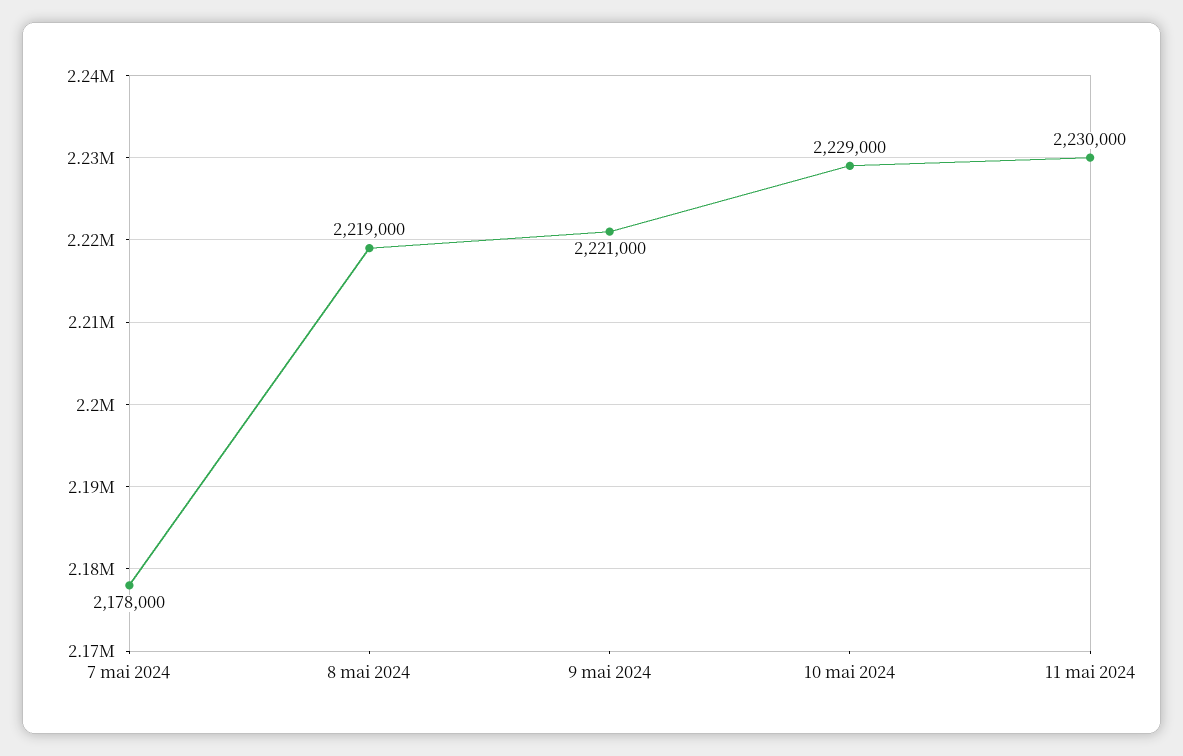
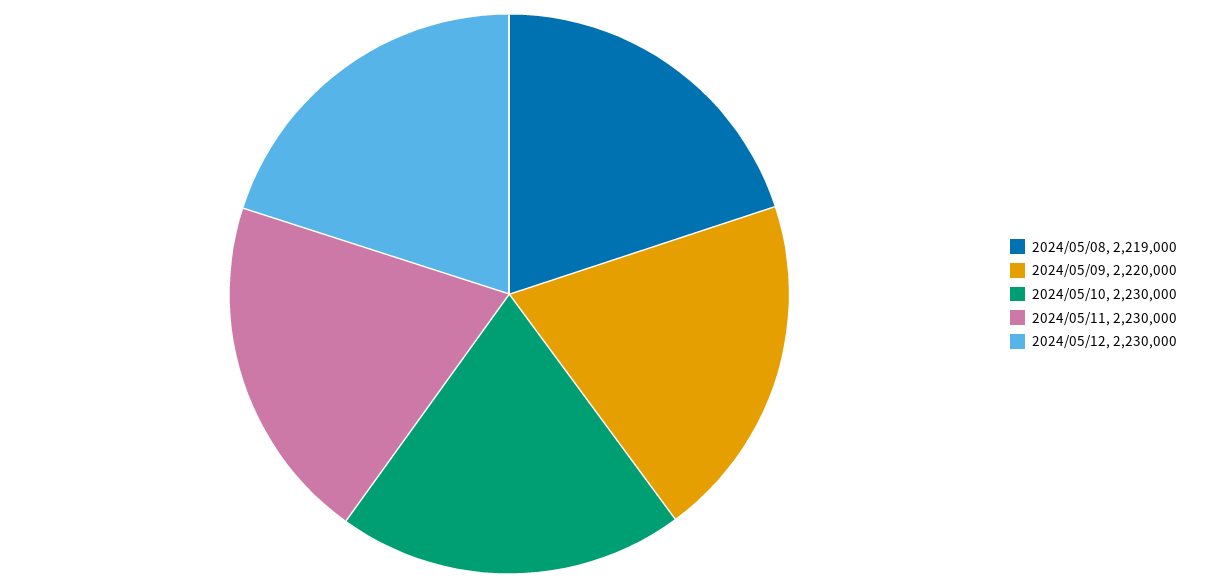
7 mai 2024: 2178000 -> none
9 mai 2024: 2221000 -> 2220000
10 mai 2024: 2229000 -> 2230000
2024/05/12: none -> 2230000

